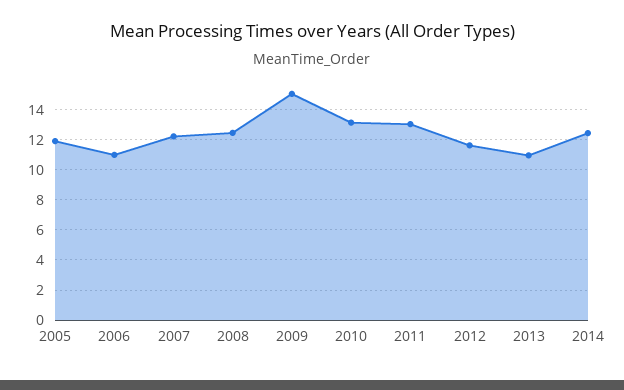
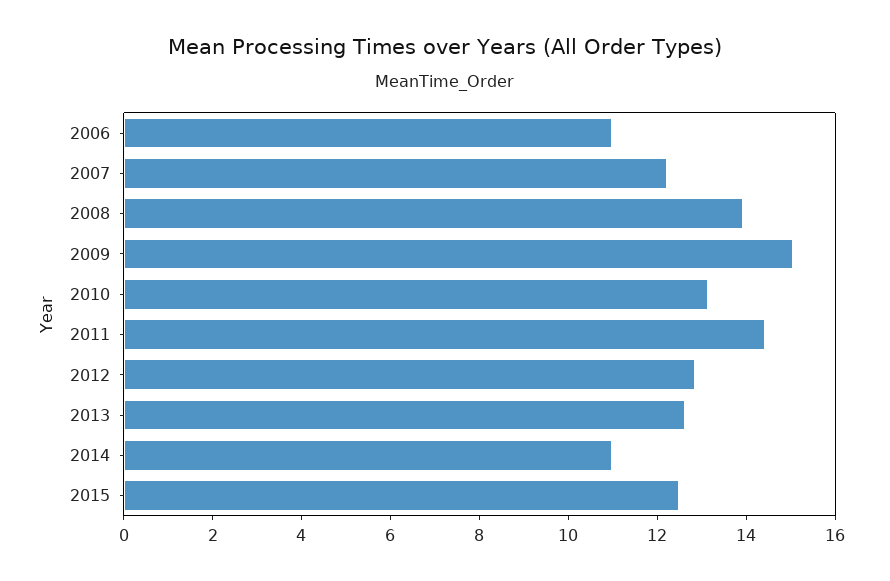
2005: 12 -> none
2008: 12.5 -> 14
2011: 13 -> 14.5
2012: 11.5 -> 13
2013: 11 -> 12.5
2014: 12.5 -> 11
2015: none -> 12.5

